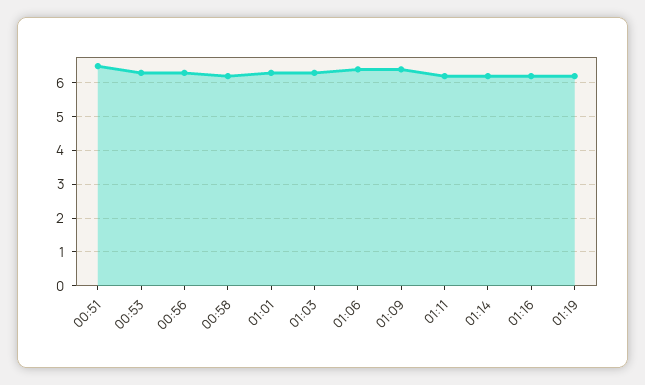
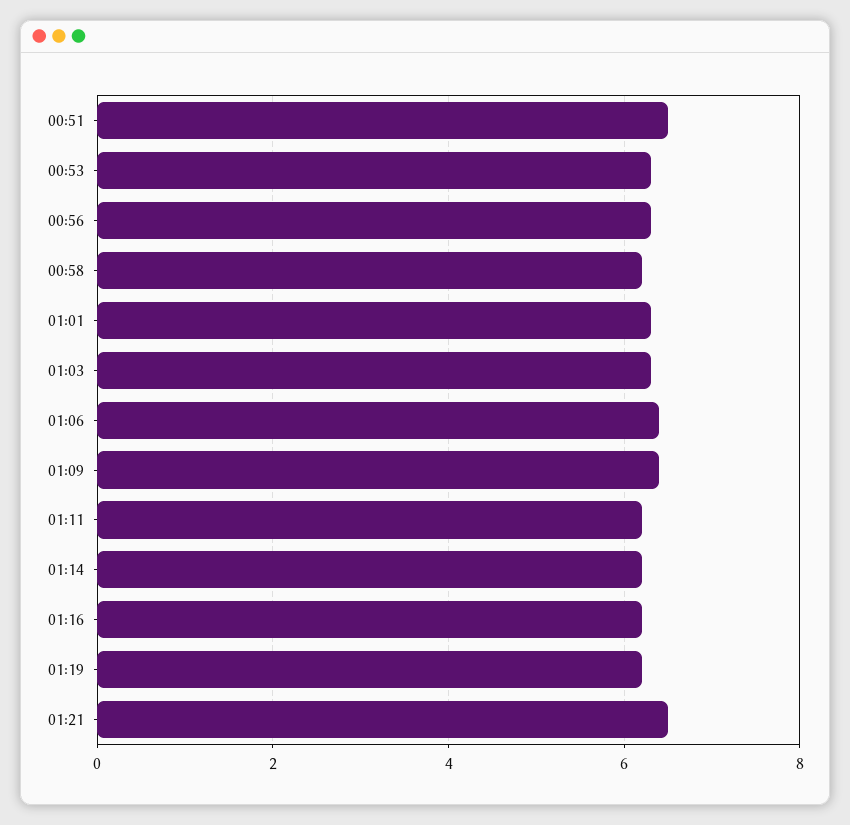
01:21: none -> 6.5

